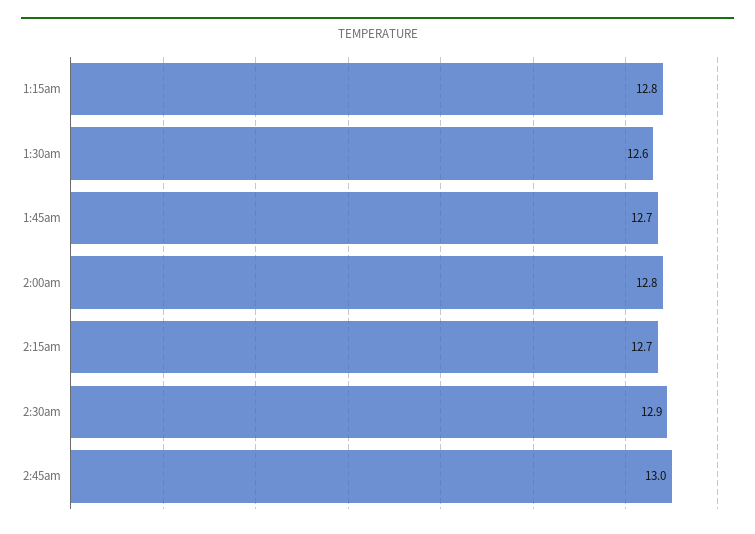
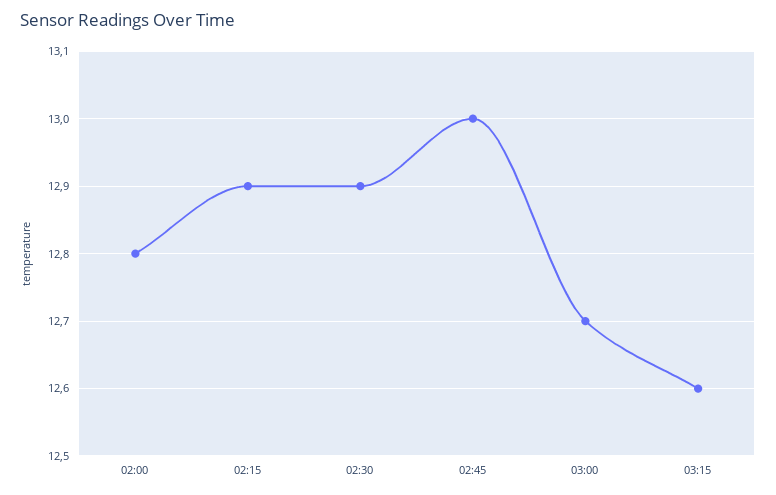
1:15am: 12.8 -> none
1:30am: 12.6 -> none
1:45am: 12.7 -> none
2:15am: 12.7 -> 12.9
03:00: none -> 12.7
03:15: none -> 12.6

